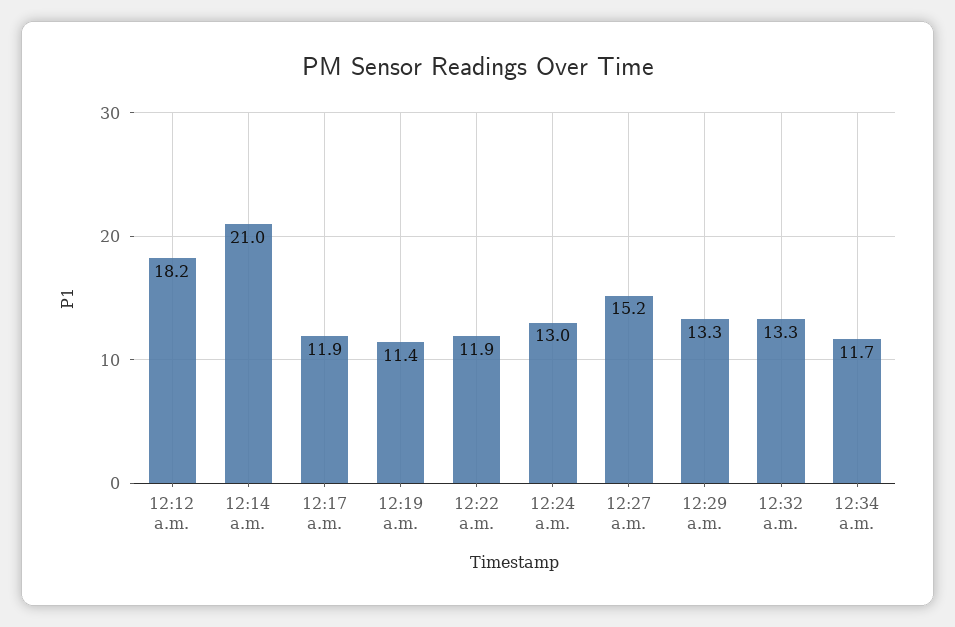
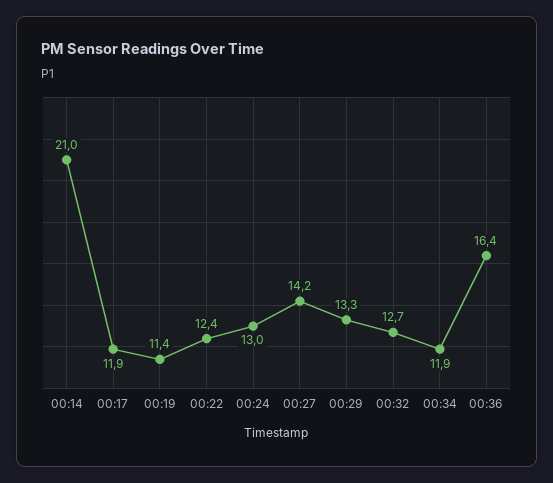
12:12 a.m.: 18.2 -> none
12:22 a.m.: 11.9 -> 12.4
12:27 a.m.: 15.2 -> 14.2
12:32 a.m.: 13.3 -> 12.7
12:34 a.m.: 11.7 -> 11.9
00:36: none -> 16.4

